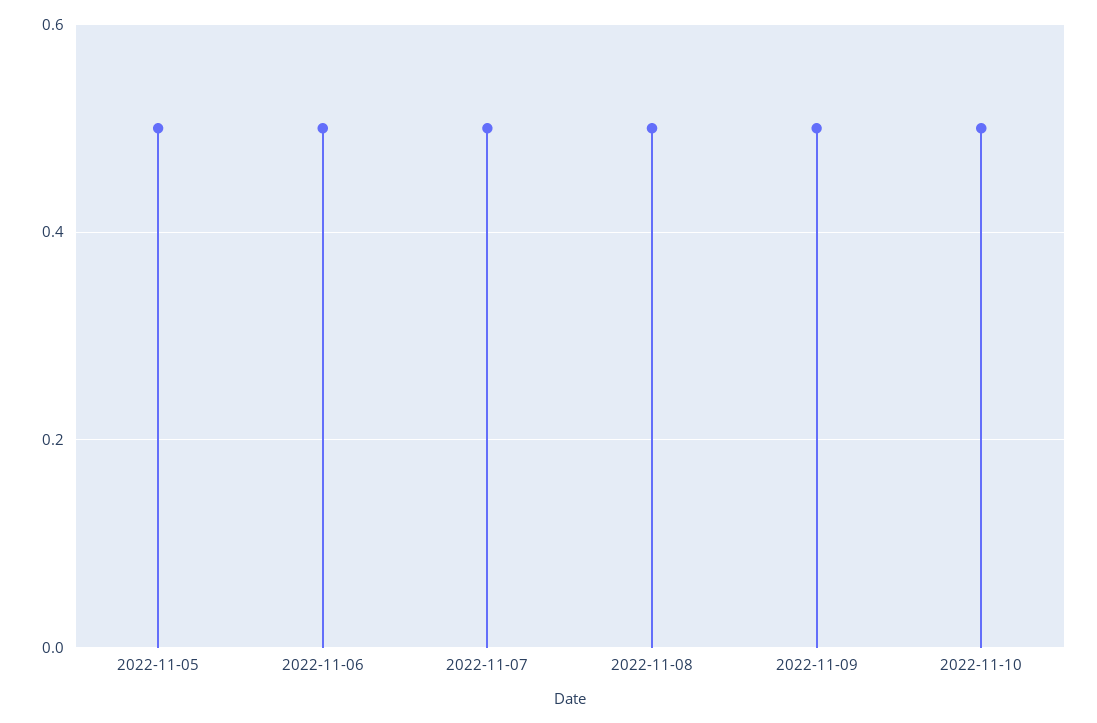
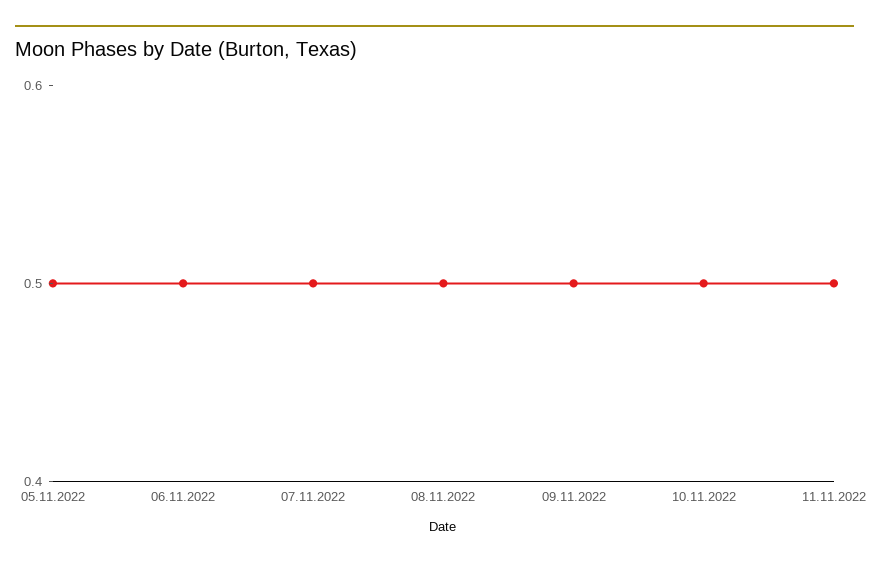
11.11.2022: none -> 0.5

